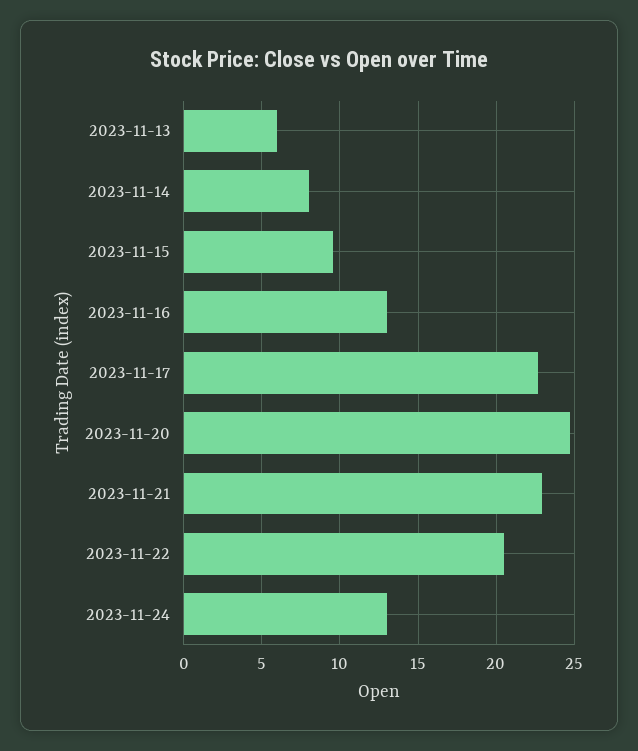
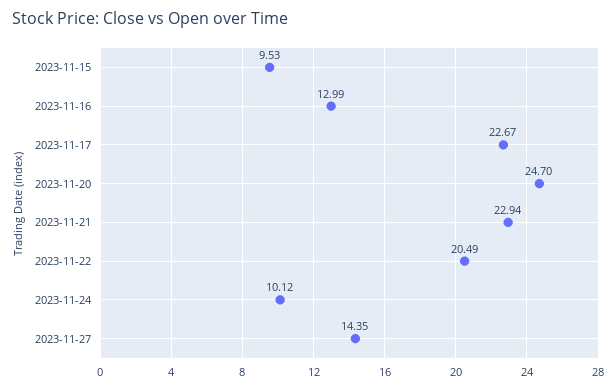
2023-11-13: 6 -> none
2023-11-14: 8 -> none
2023-11-24: 13 -> 10.12
2023-11-27: none -> 14.35

